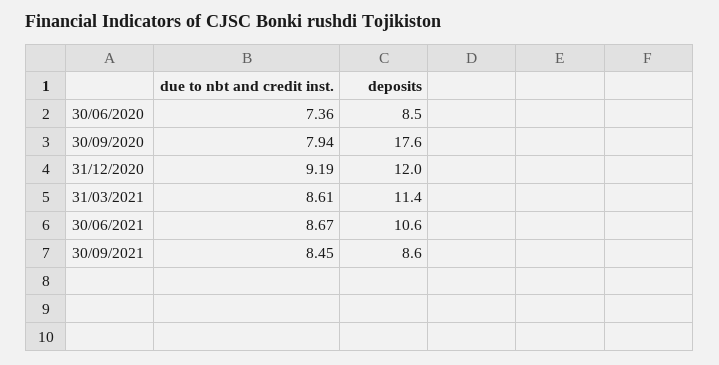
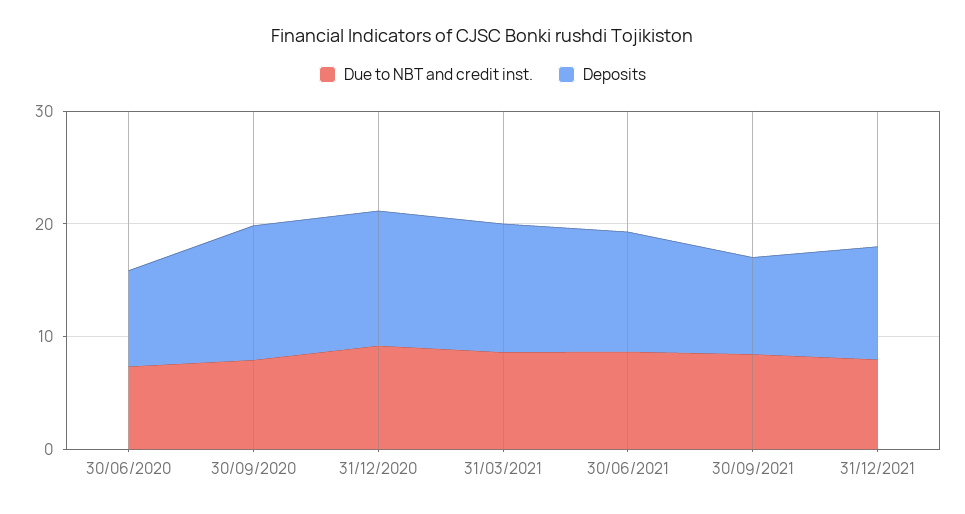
deposits, 30/09/2020: 17.6 -> 12
due to nbt and credit inst., 31/12/2021: none -> 8
deposits, 31/12/2021: none -> 10

